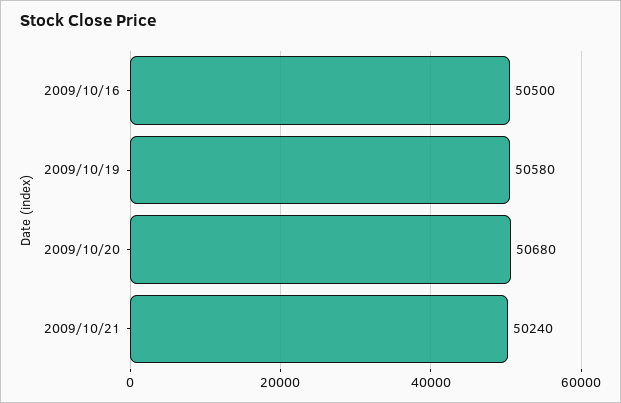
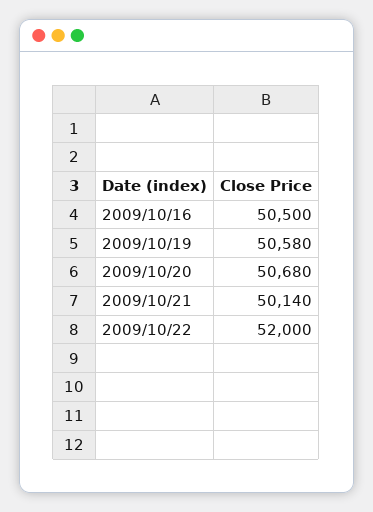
2009/10/21: 50240 -> 50140
2009/10/22: none -> 52000

